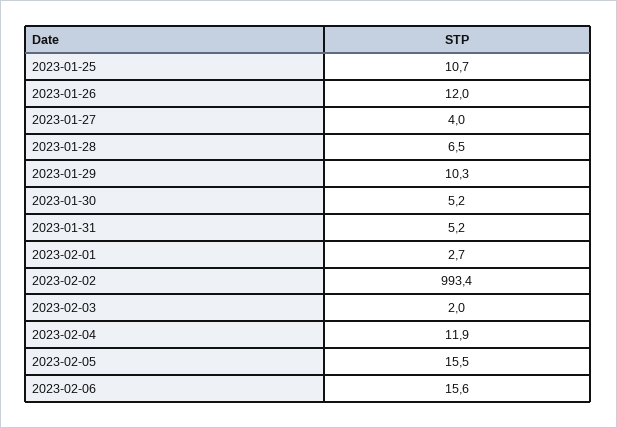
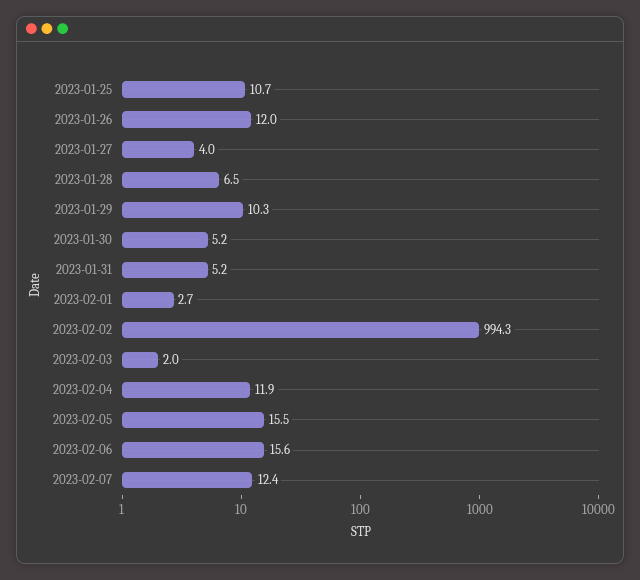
2023-02-02: 993.4 -> 994.3
2023-02-07: none -> 12.4

